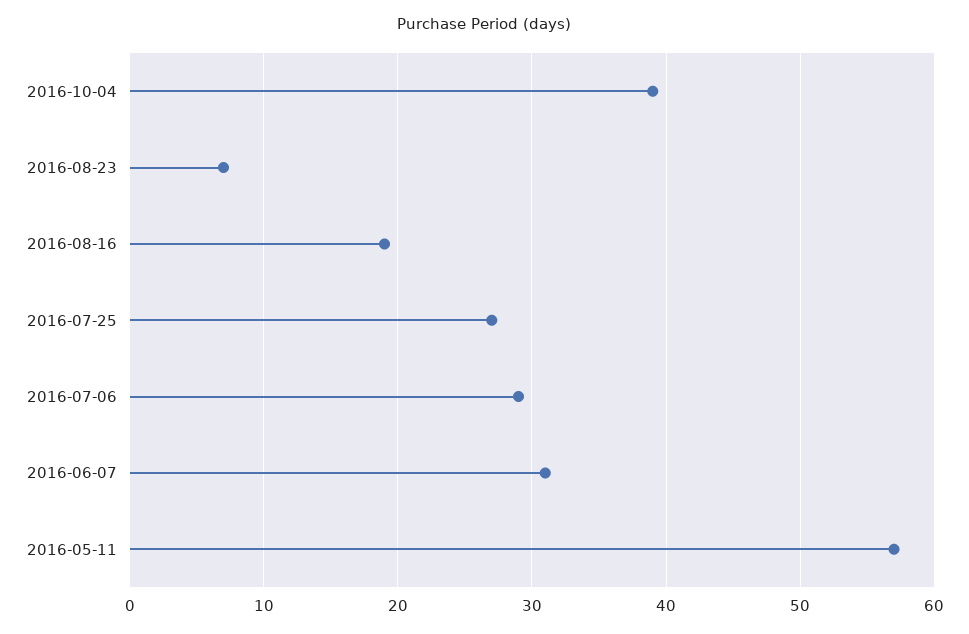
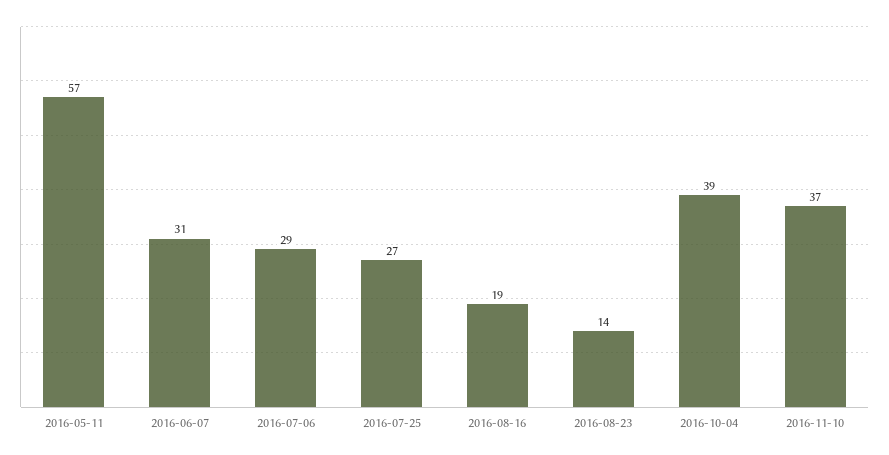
2016-08-23: 7 -> 14
2016-11-10: none -> 37

